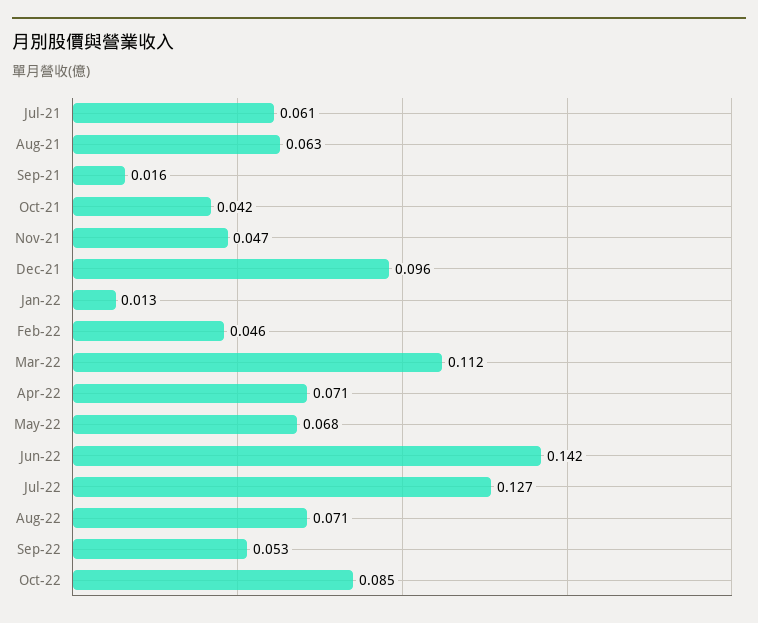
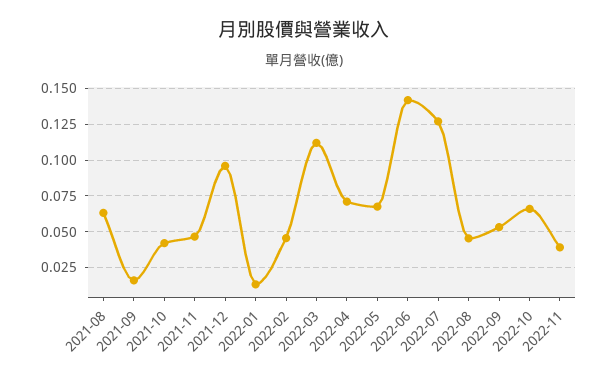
Jul-21: 0.061 -> none
Aug-22: 0.071 -> 0.045
Oct-22: 0.085 -> 0.065
2022-11: none -> 0.04

